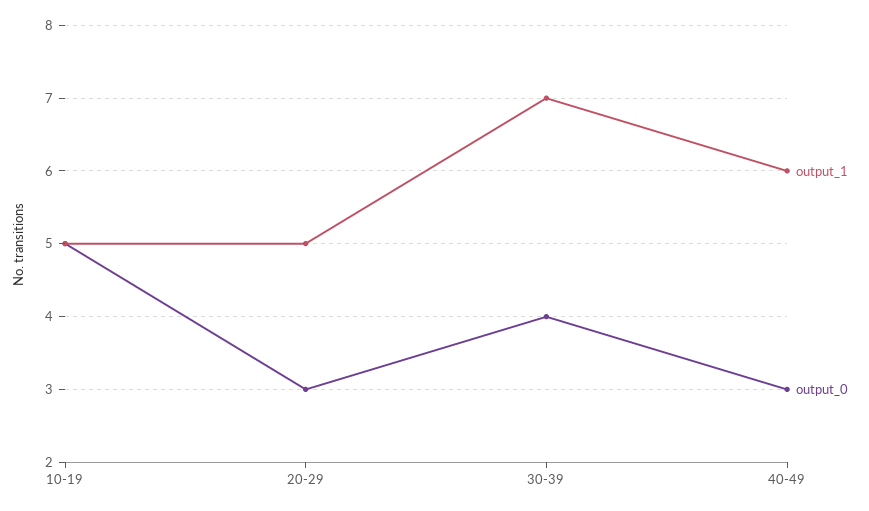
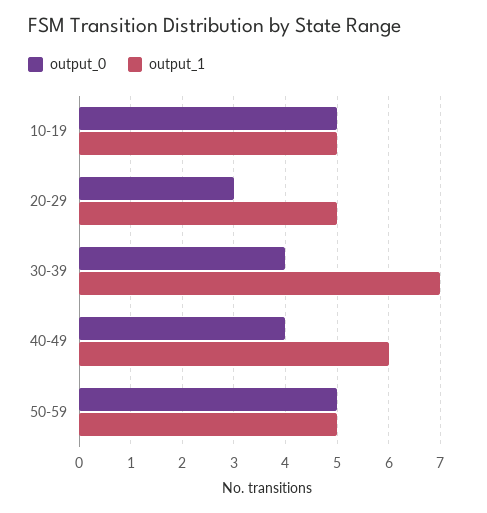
output_0, 40-49: 3 -> 4
output_0, 50-59: none -> 5
output_1, 50-59: none -> 5

